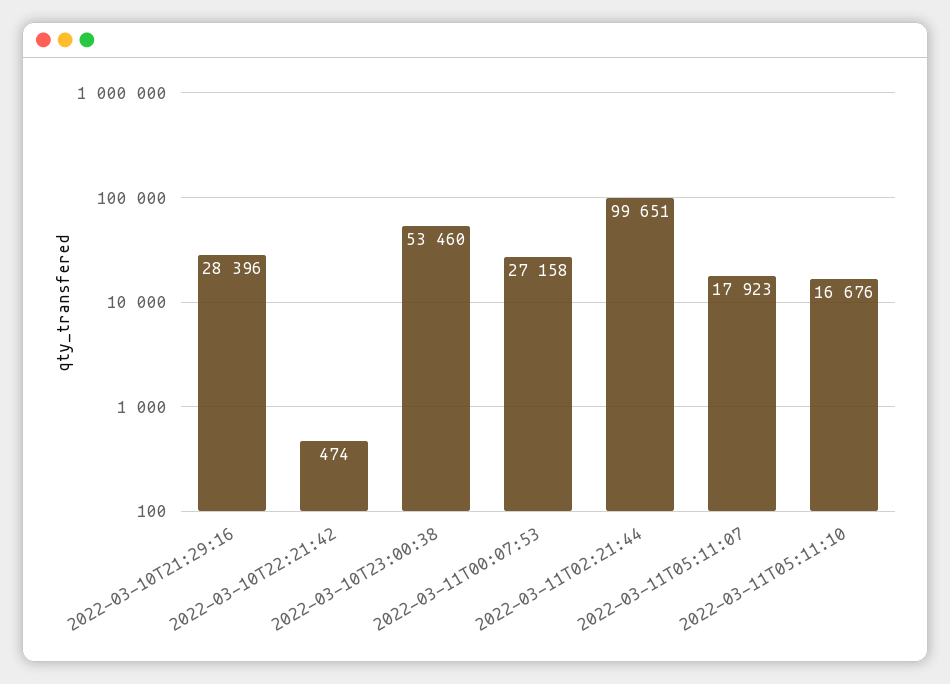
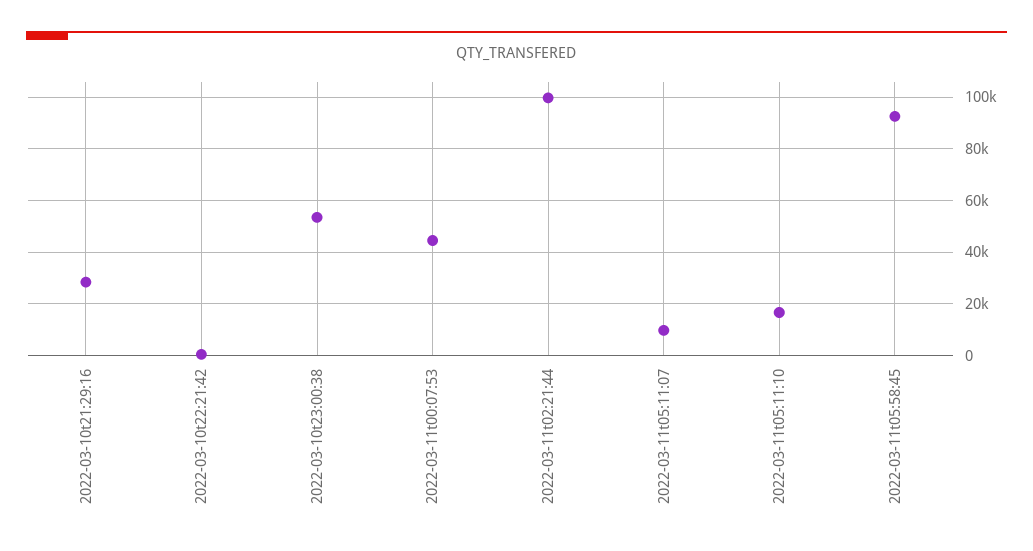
2022-03-11T00:07:53: 27158 -> 45000
2022-03-11T05:11:07: 17923 -> 10000
2022-03-11t05:58:45: none -> 92500

